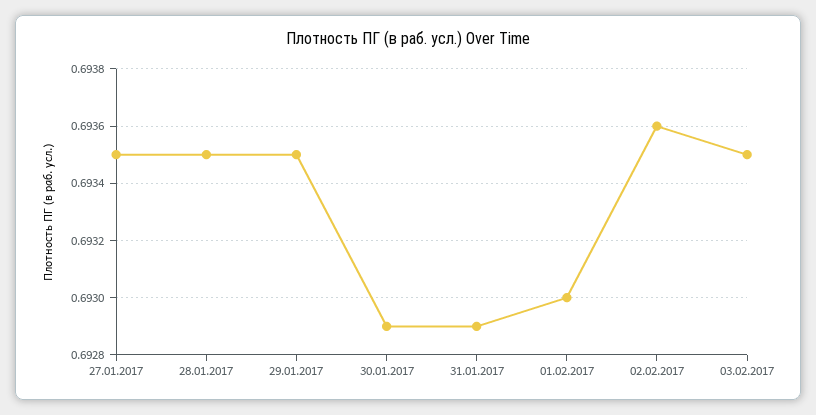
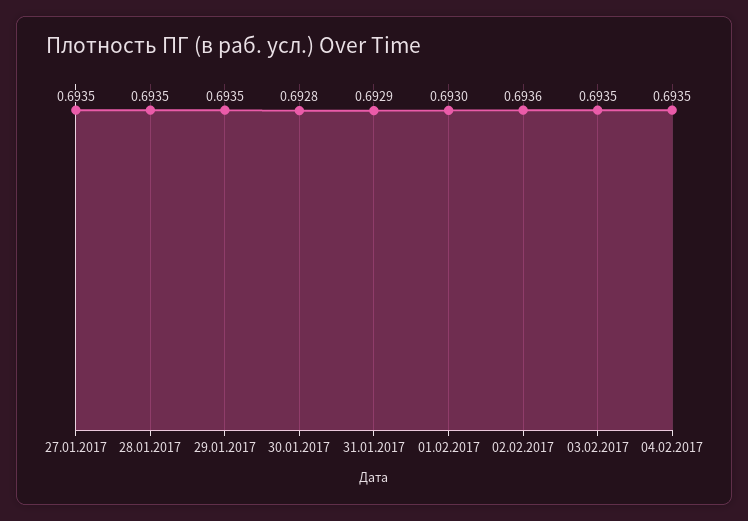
30.01.2017: 0.6929 -> 0.6928
04.02.2017: none -> 0.6935

